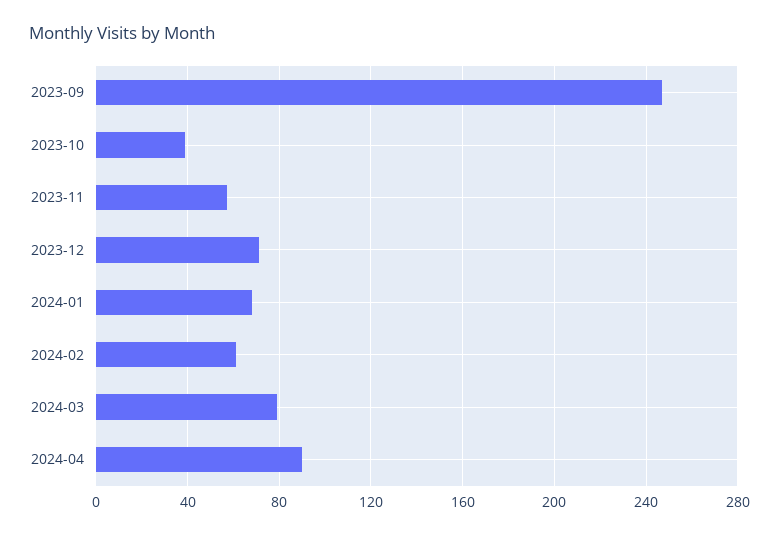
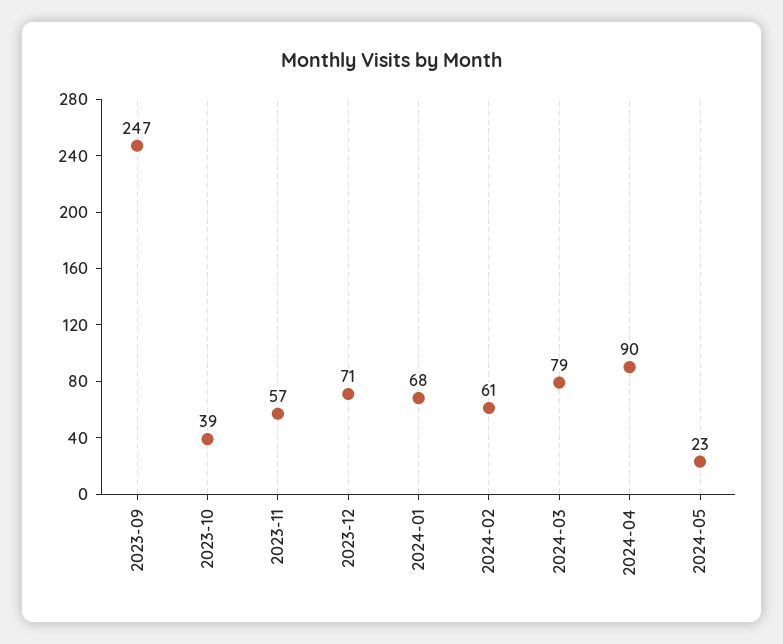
2024-05: none -> 23

